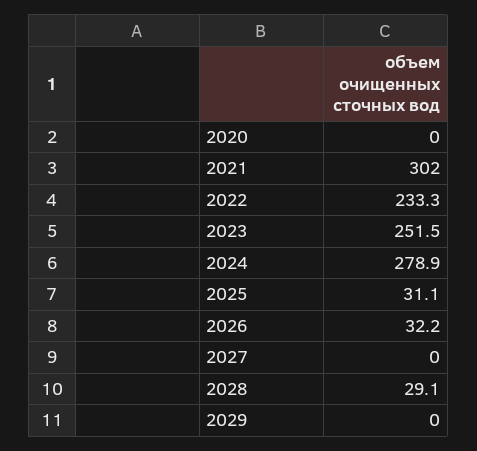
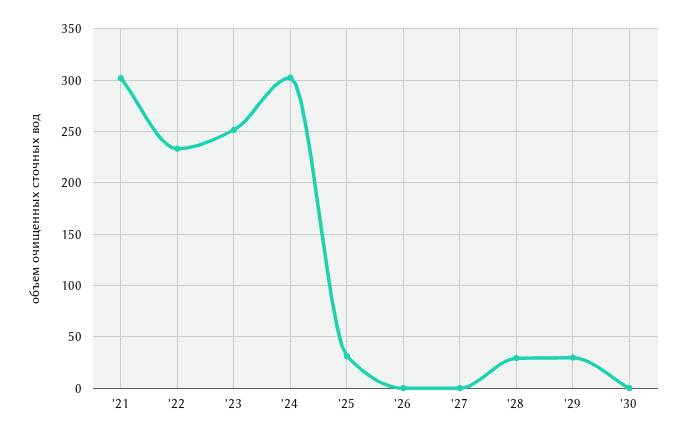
2020: 0 -> none
2024: 278.9 -> 300
2026: 32.2 -> 0
2029: 0 -> 30
'30: none -> 0

